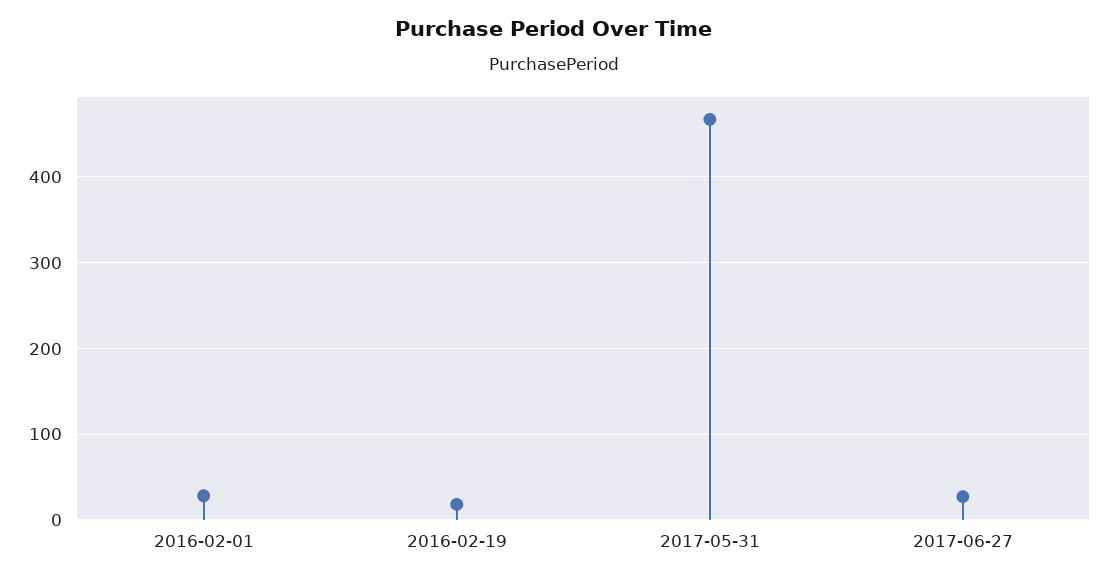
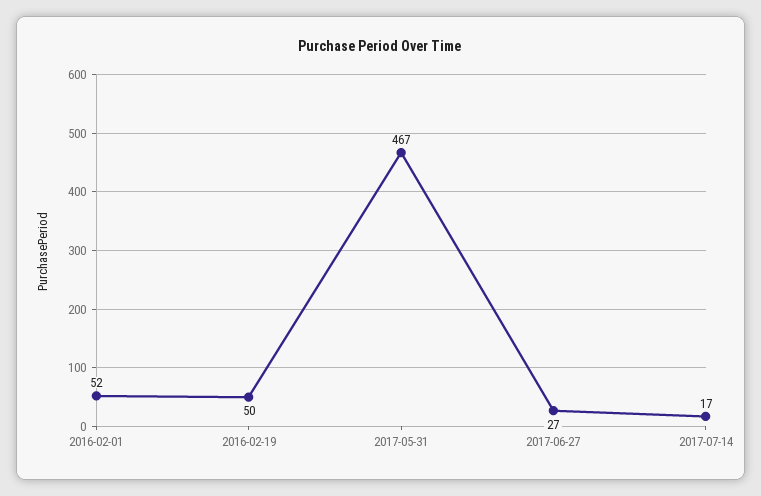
2016-02-01: 30 -> 52
2016-02-19: 20 -> 50
2017-07-14: none -> 17

